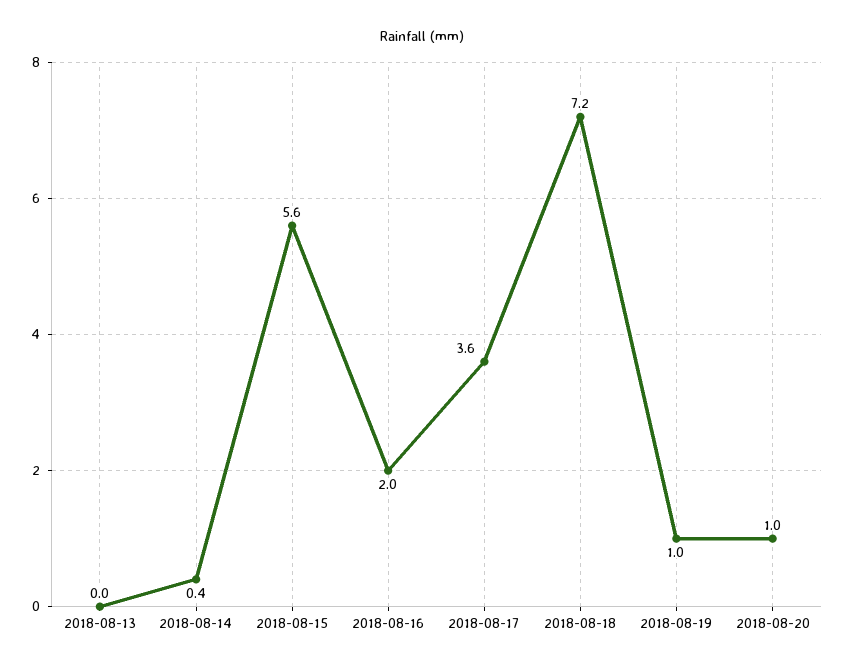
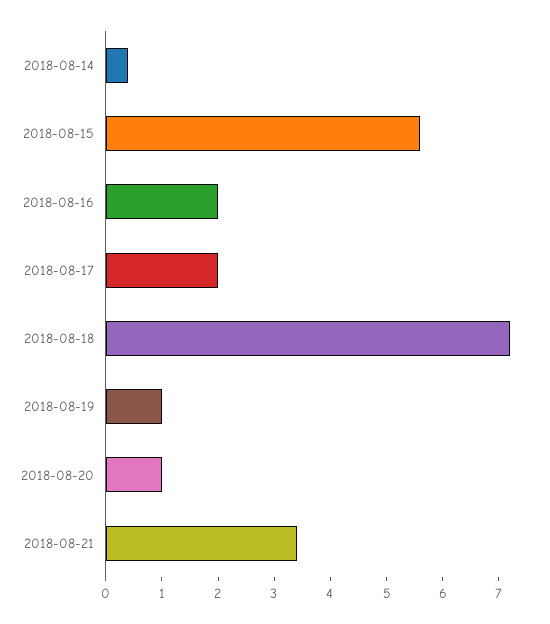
2018-08-13: 0 -> none
2018-08-17: 3.6 -> 2
2018-08-21: none -> 3.5

